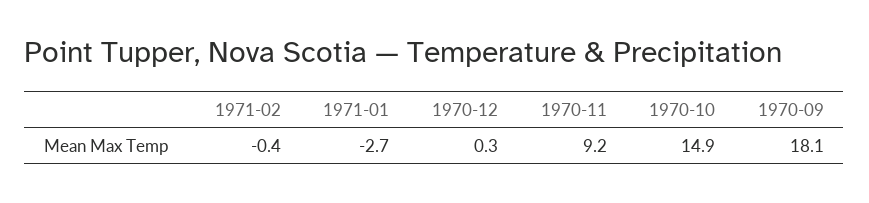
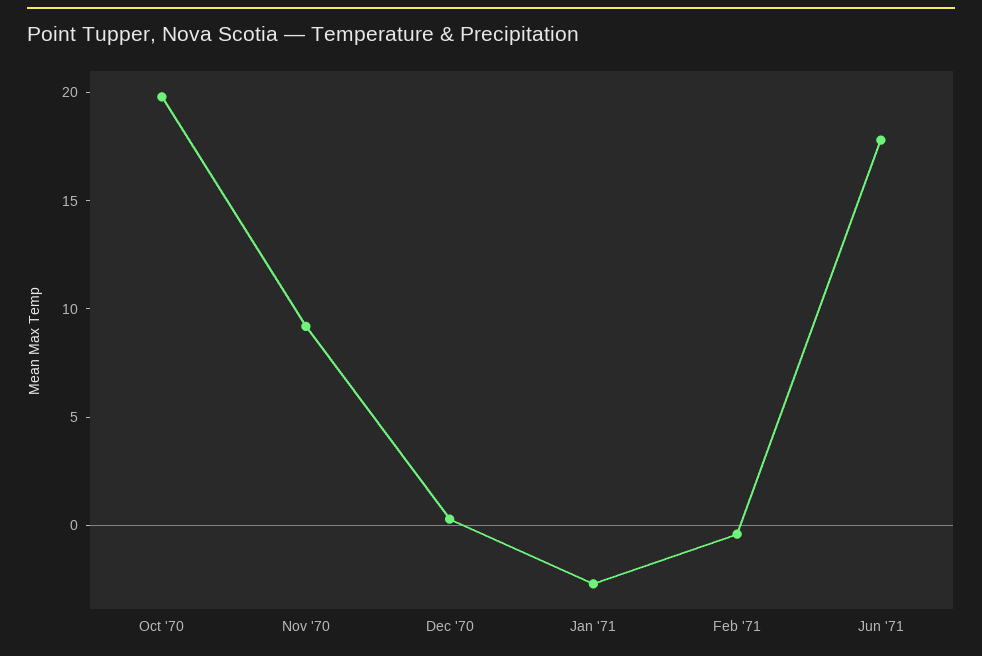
1970-10: 14.9 -> 20
1970-09: 18.1 -> none
Jun '71: none -> 18

